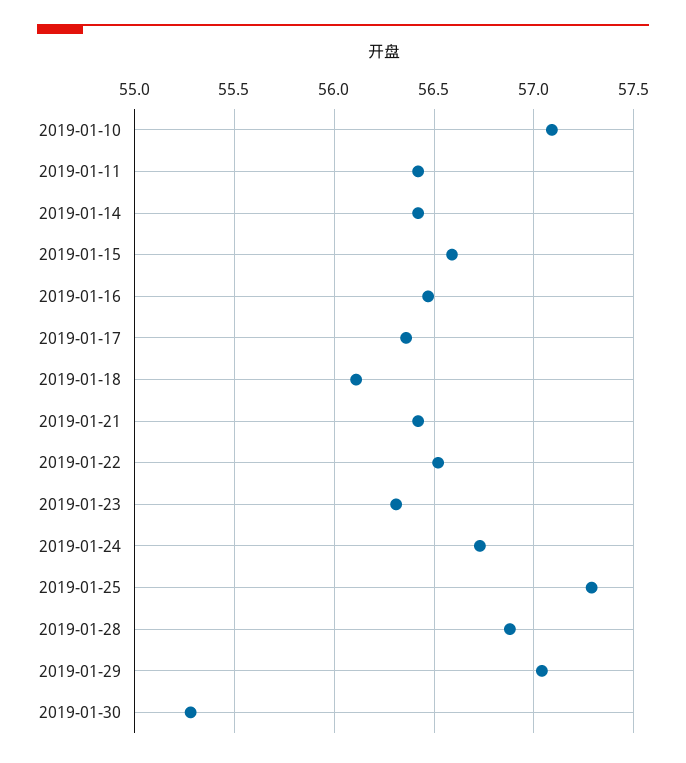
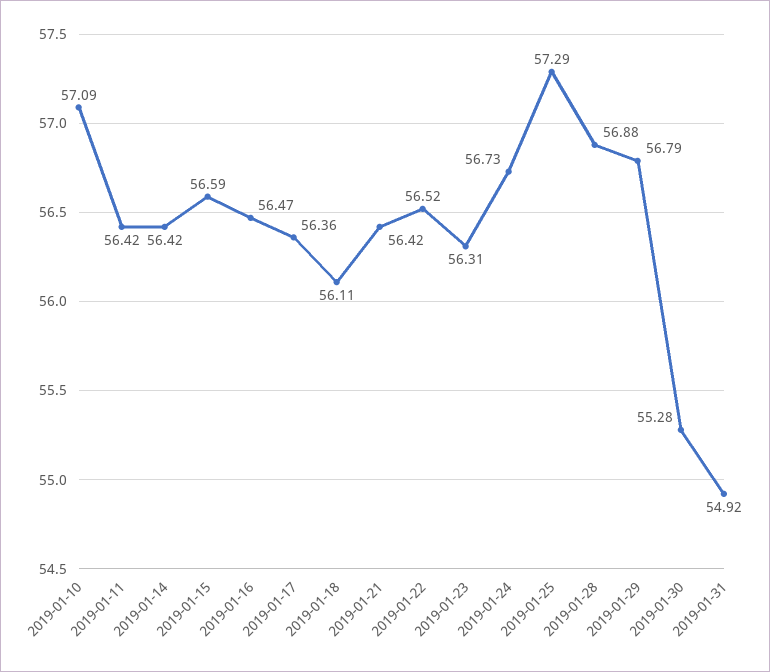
2019-01-29: 57.05 -> 56.79
2019-01-31: none -> 54.92

